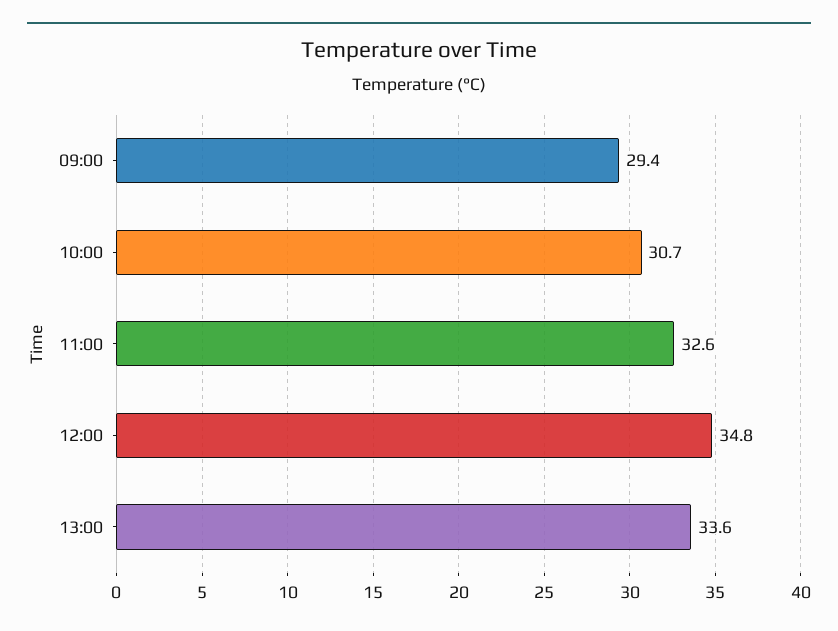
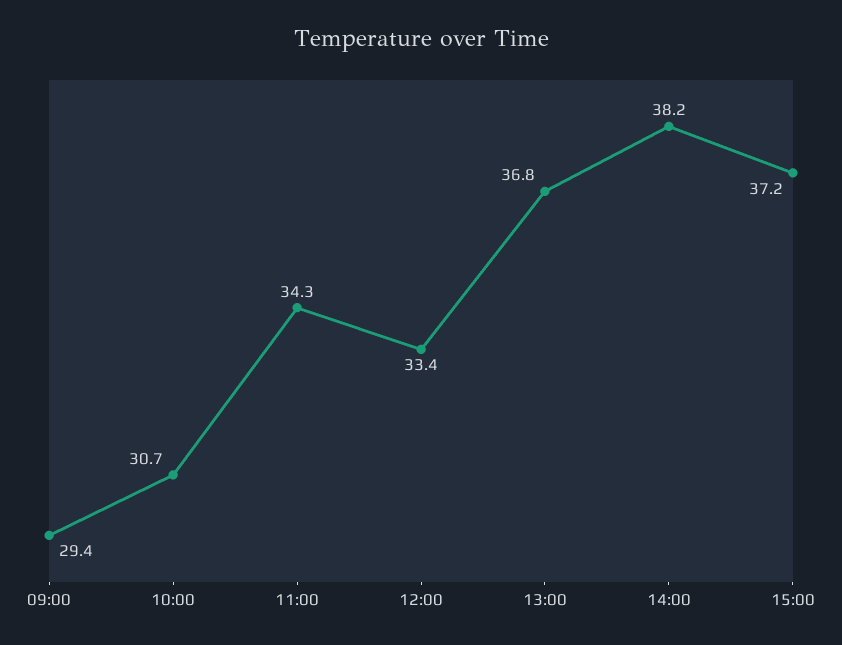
11:00: 32.6 -> 34.3
12:00: 34.8 -> 33.4
13:00: 33.6 -> 36.8
14:00: none -> 38.2
15:00: none -> 37.2

